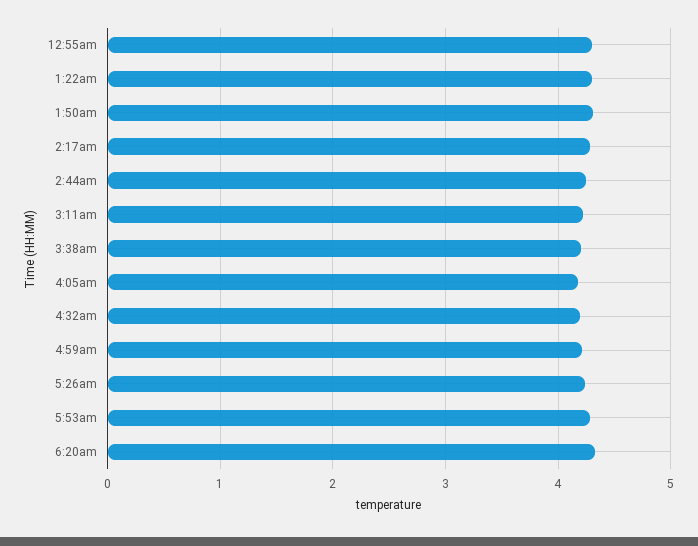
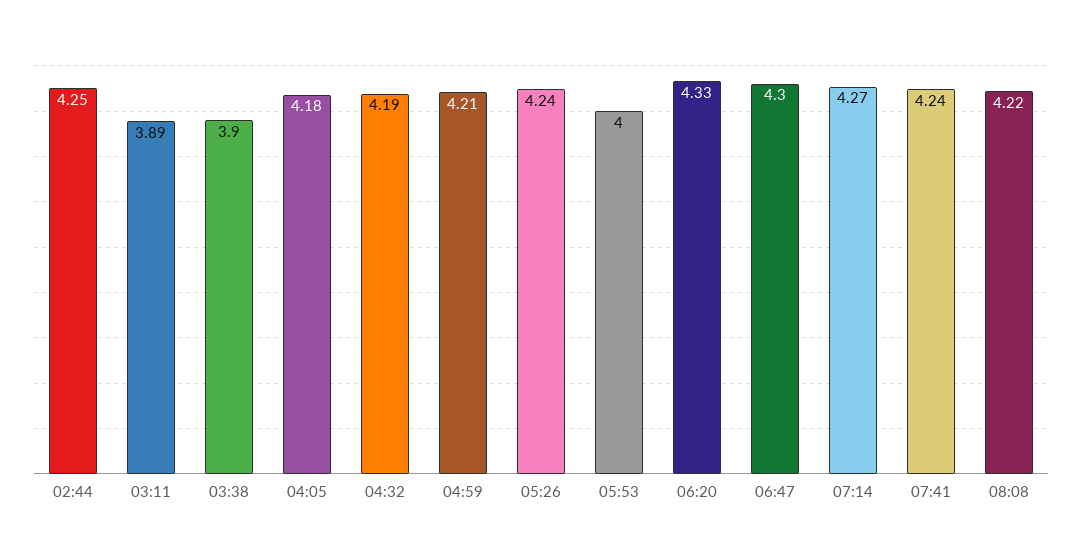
12:55am: 4.3 -> none
1:22am: 4.3 -> none
1:50am: 4.3 -> none
2:17am: 4.3 -> none
3:11am: 4.2 -> 3.89
3:38am: 4.2 -> 3.9
5:53am: 4.3 -> 4
06:47: none -> 4.3
07:14: none -> 4.27
07:41: none -> 4.24
08:08: none -> 4.22

